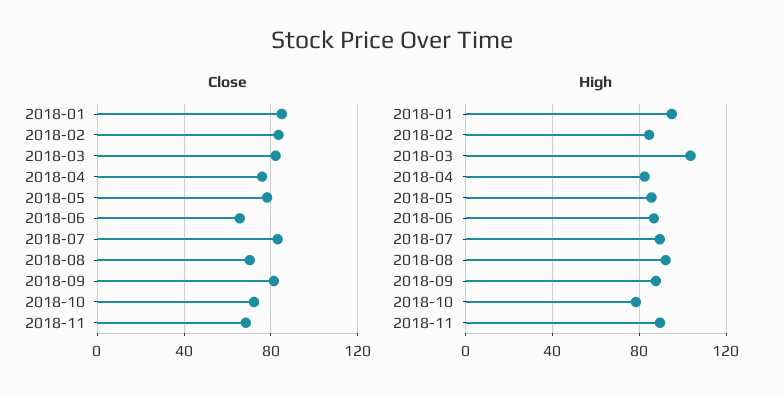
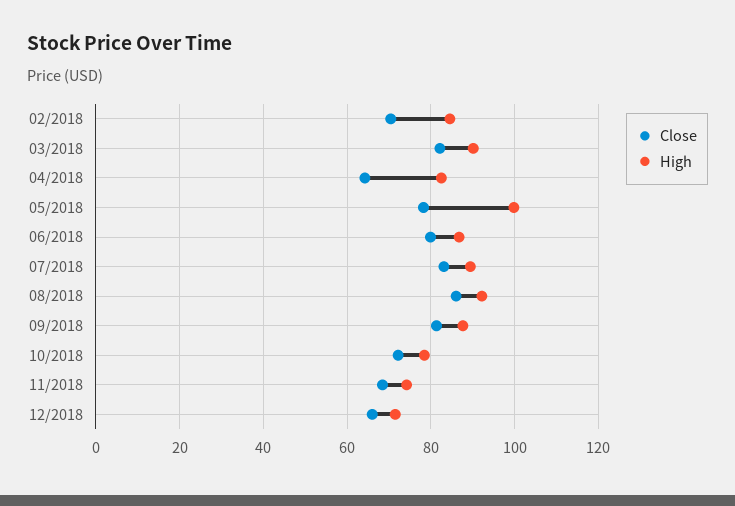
Close, 2018-01: 85 -> none
Close, 2018-02: 85 -> 70
Close, 2018-04: 75 -> 64
Close, 2018-06: 65 -> 80
Close, 2018-08: 70 -> 86
High, 2018-01: 95 -> none
High, 2018-03: 105 -> 90
High, 2018-05: 85 -> 100
High, 2018-11: 90 -> 74
Close, 12/2018: none -> 66
High, 12/2018: none -> 72

